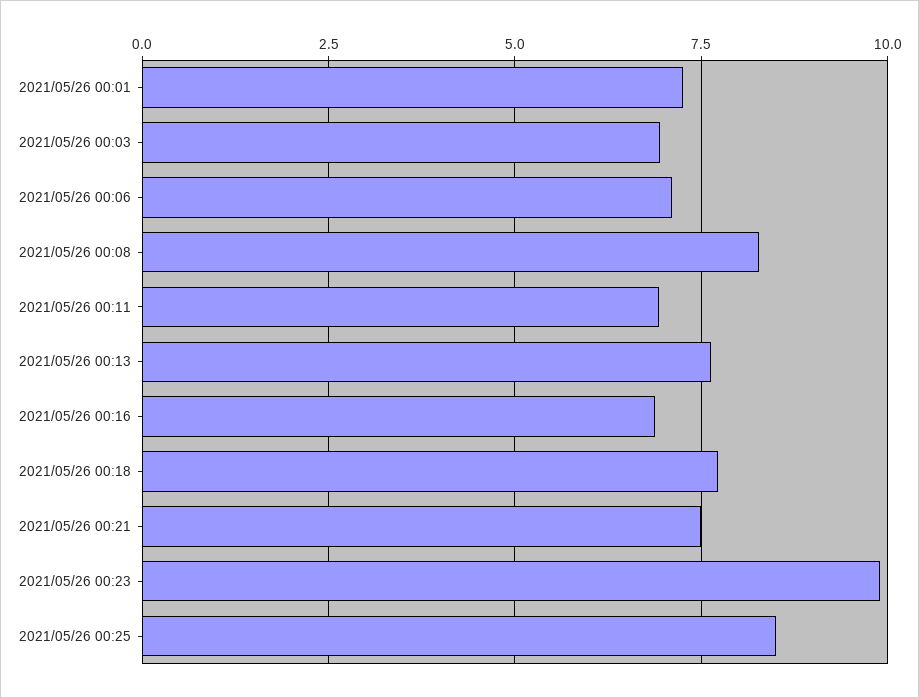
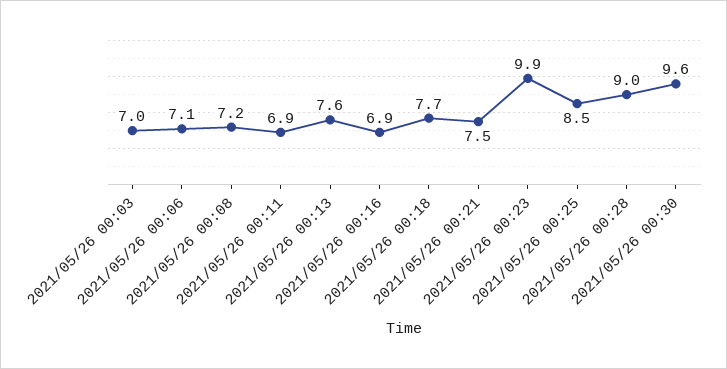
2021/05/26 00:01: 7.25 -> none
2021/05/26 00:08: 8.25 -> 7.2
2021/05/26 00:28: none -> 9
2021/05/26 00:30: none -> 9.6

